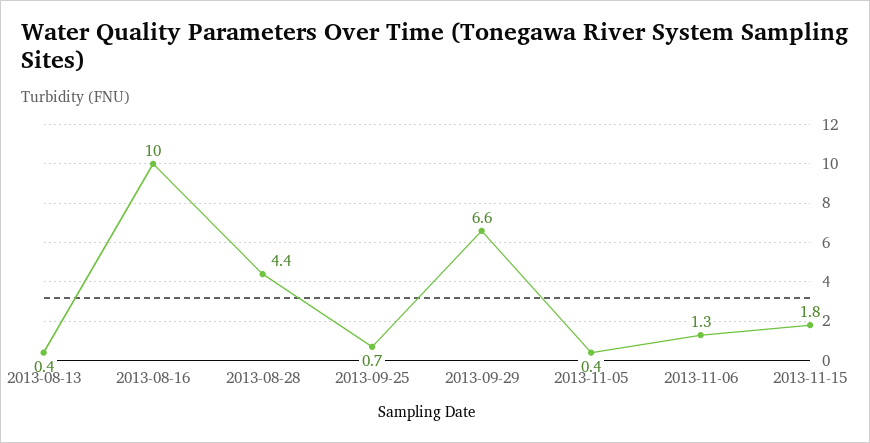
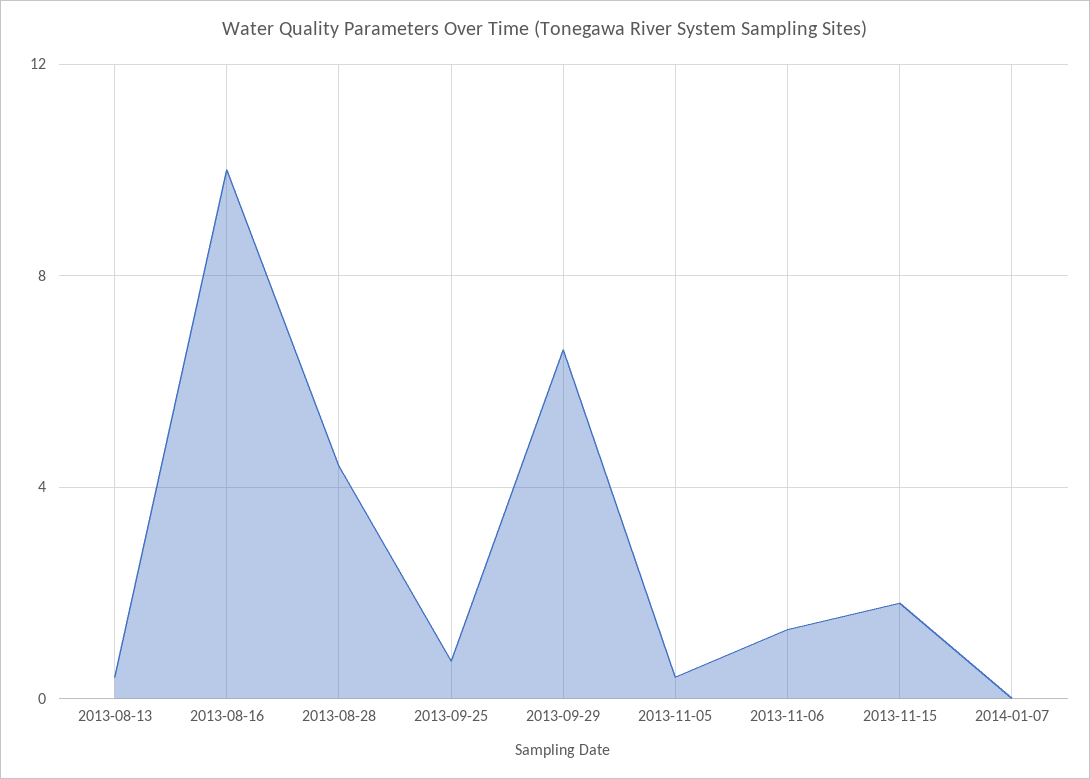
2014-01-07: none -> 0

